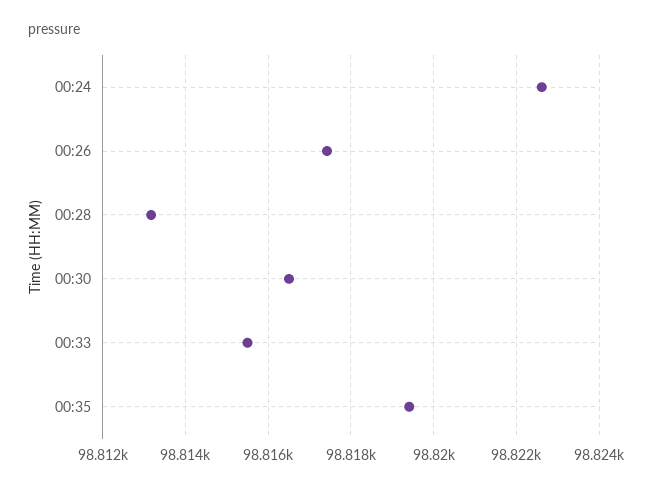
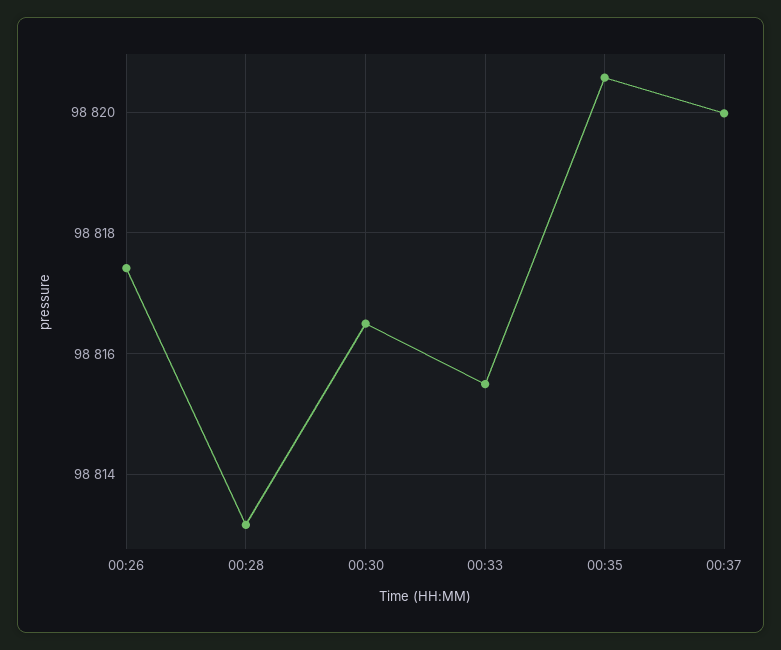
00:24: 98822.6 -> none
00:35: 98819.4 -> 98820.6
00:37: none -> 98820

